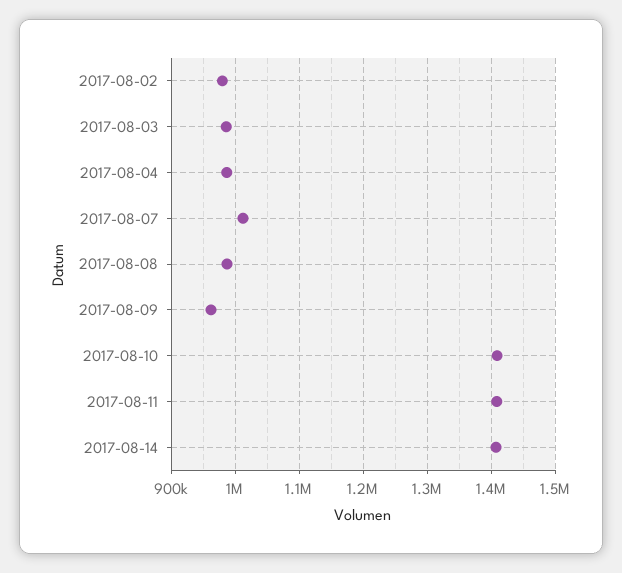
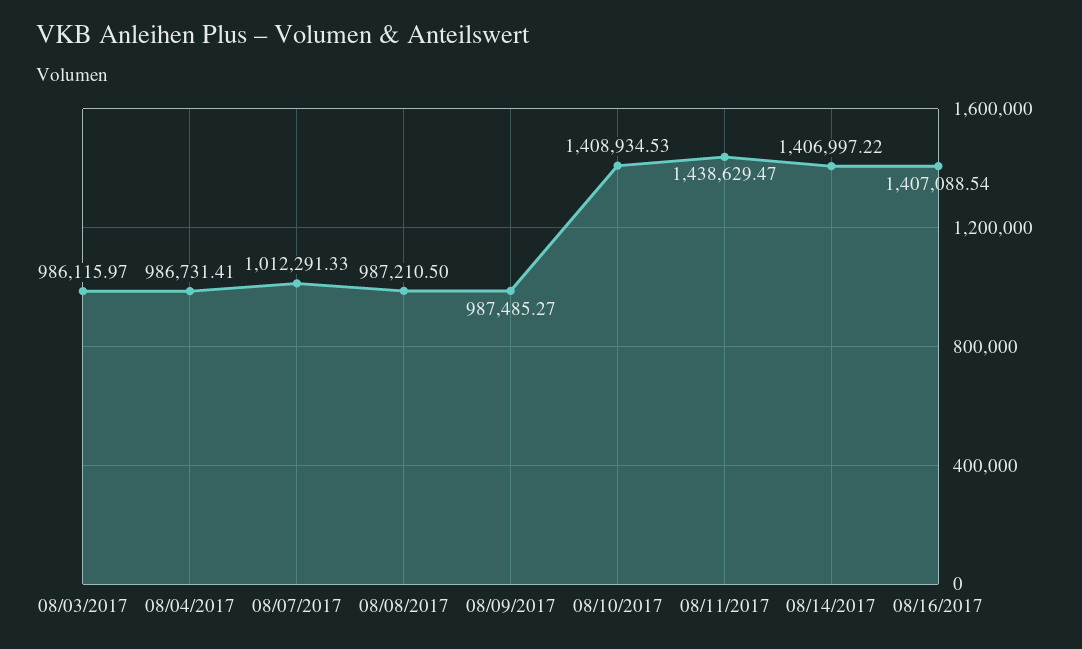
2017-08-02: 980000 -> none
2017-08-09: 960000 -> 987485.27
2017-08-11: 1410000 -> 1438629.47
08/16/2017: none -> 1407088.54

